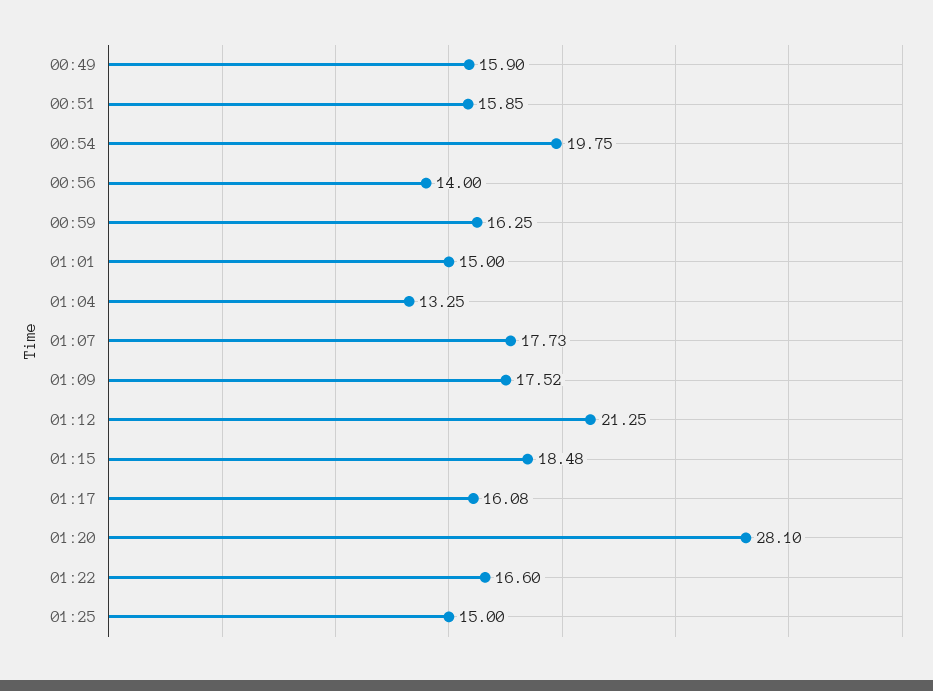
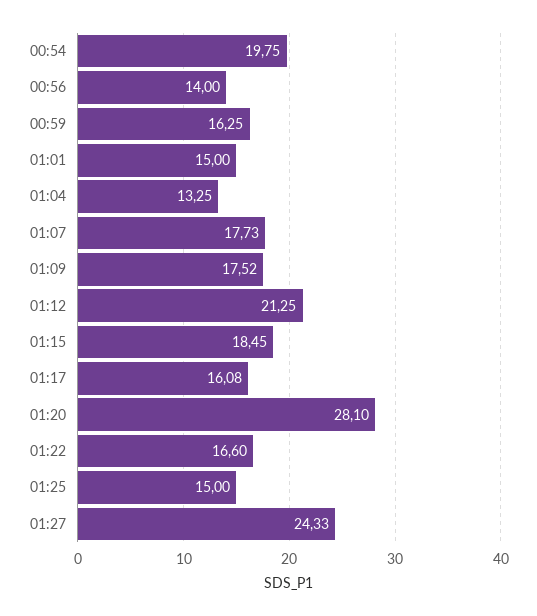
00:49: 15.9 -> none
00:51: 15.85 -> none
01:15: 18.48 -> 18.45
01:27: none -> 24.33

